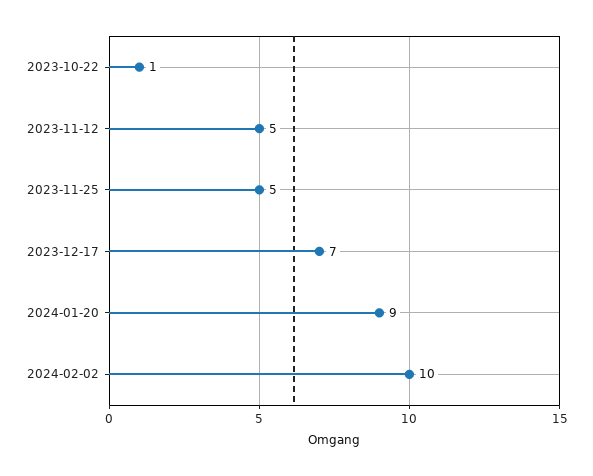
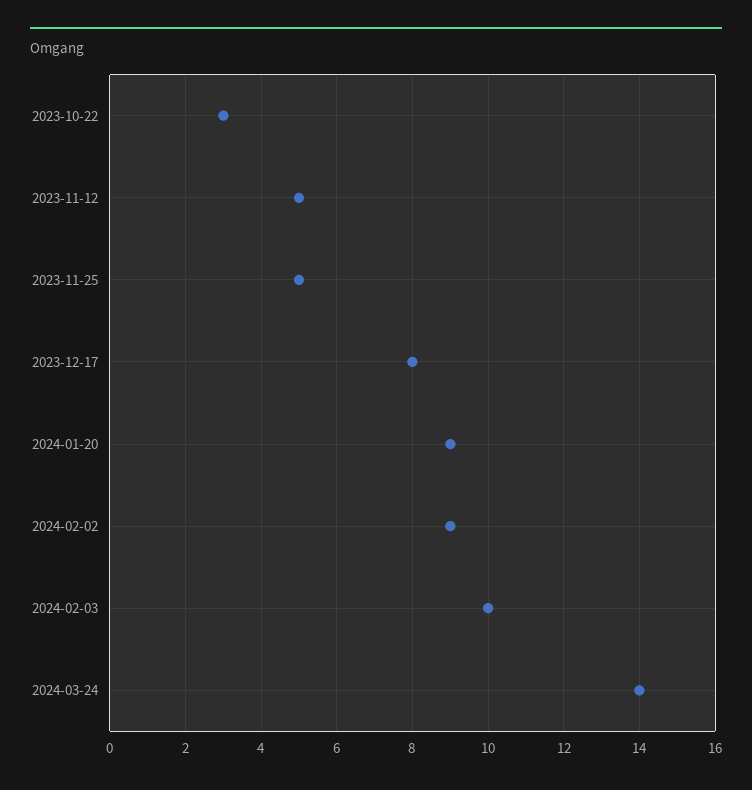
2023-10-22: 1 -> 3
2023-12-17: 7 -> 8
2024-02-02: 10 -> 9
2024-02-03: none -> 10
2024-03-24: none -> 14

